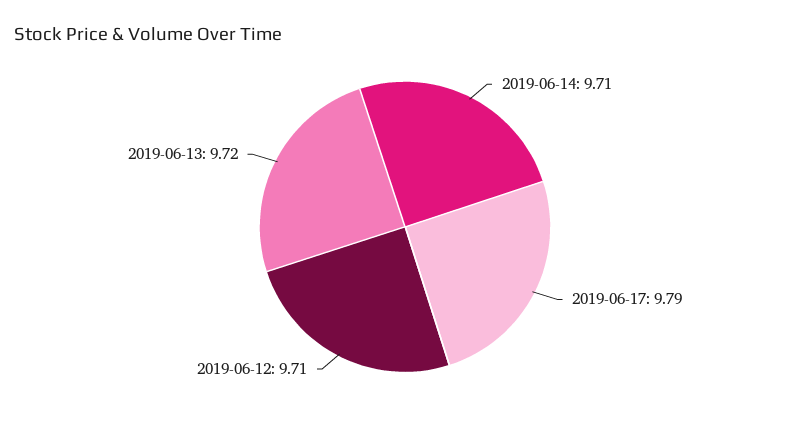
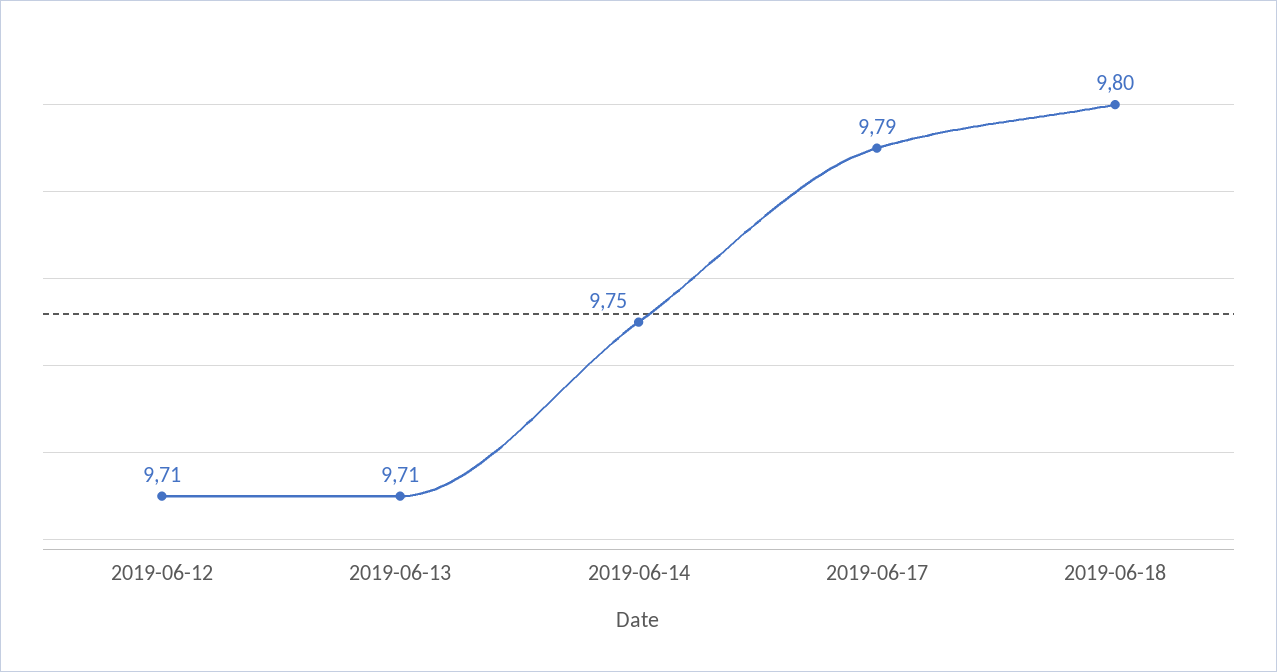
2019-06-14: 9.71 -> 9.75
2019-06-13: 9.72 -> 9.71
2019-06-18: none -> 9.8

